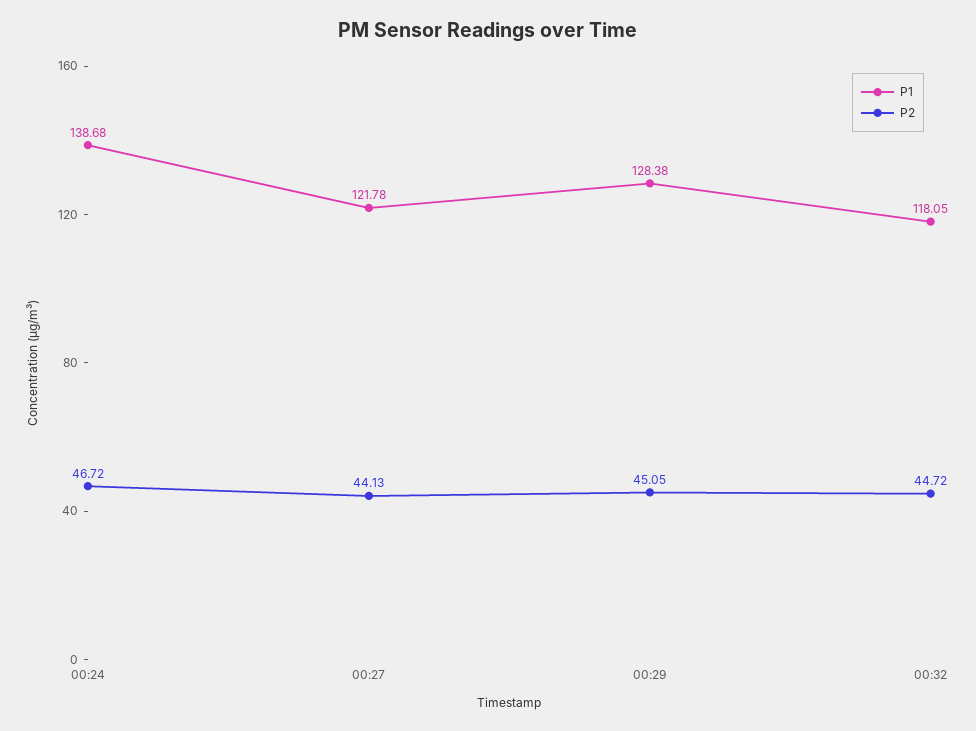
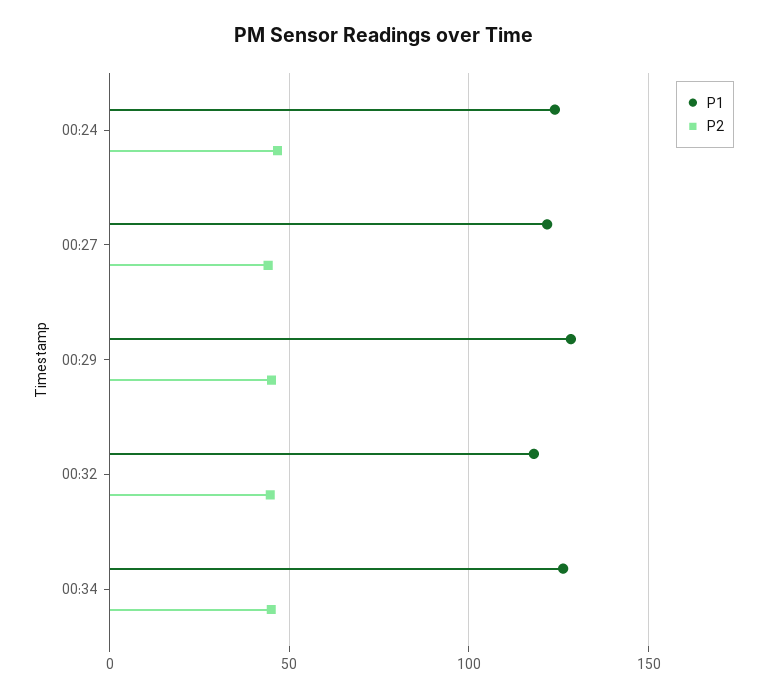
P1, 00:24: 138.68 -> 125
P1, 00:34: none -> 125
P2, 00:34: none -> 45

